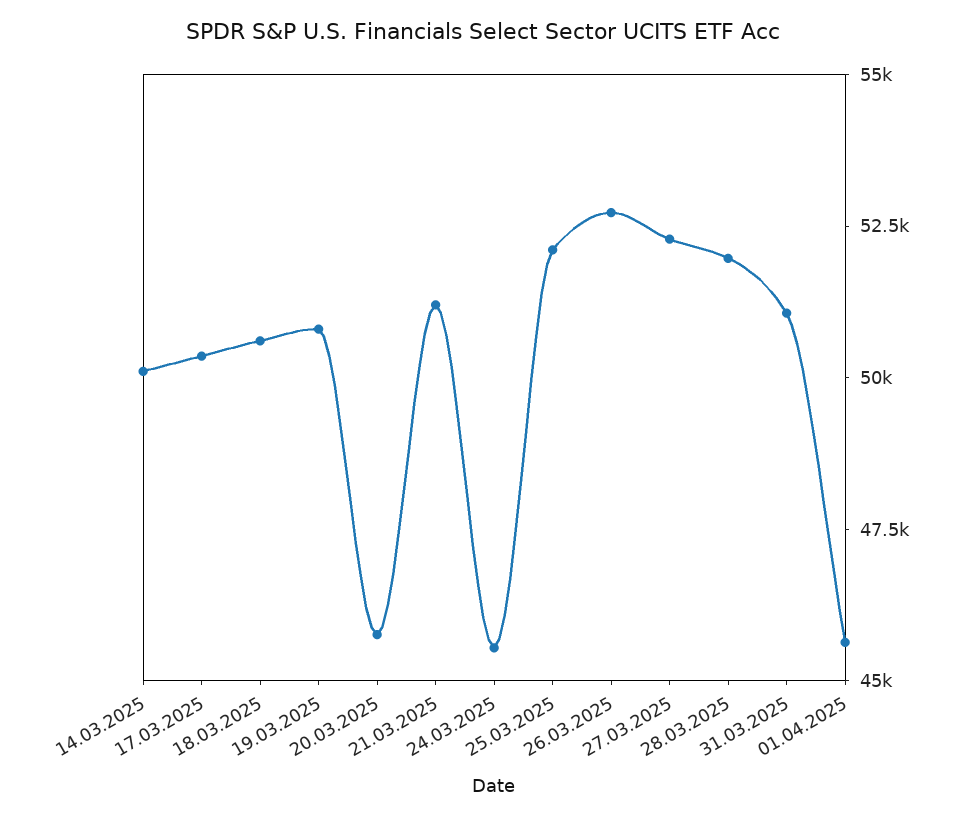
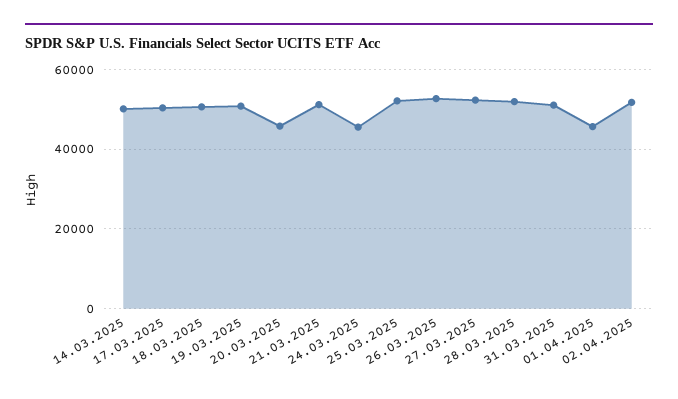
02.04.2025: none -> 52000

